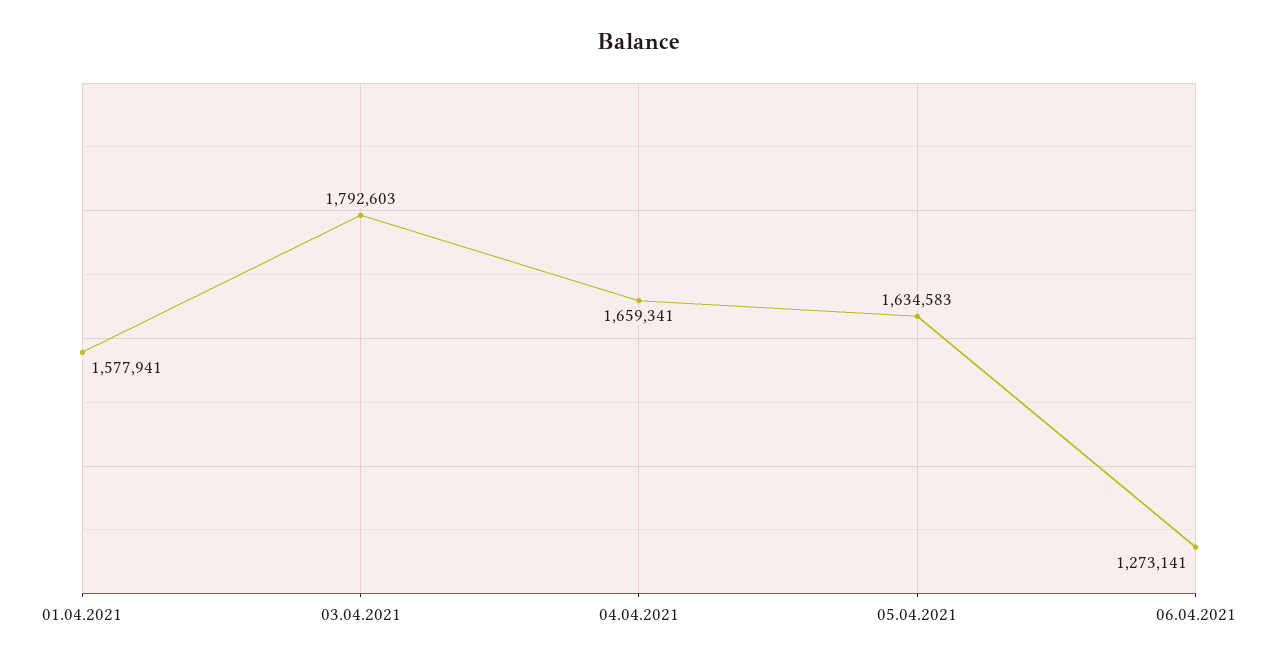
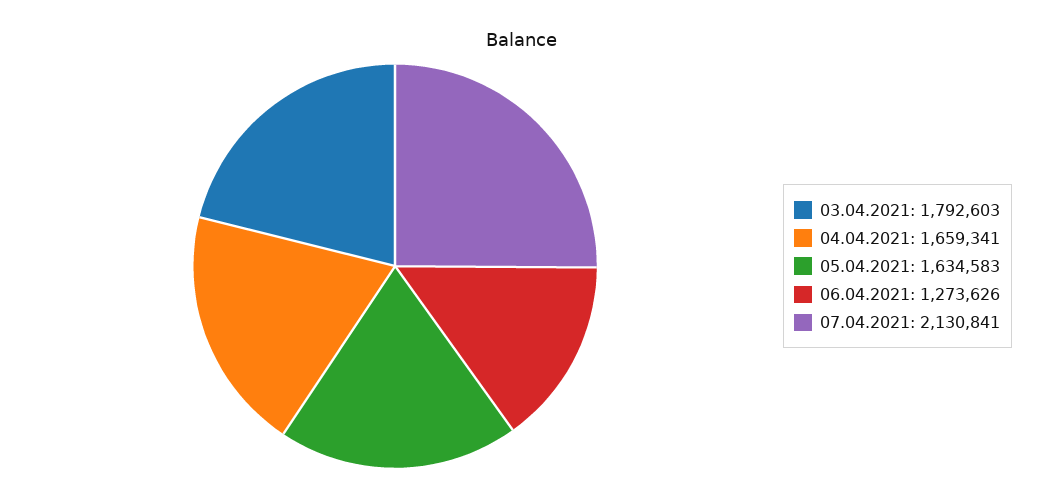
01.04.2021: 1577941 -> none
06.04.2021: 1273141 -> 1273626
07.04.2021: none -> 2130841

